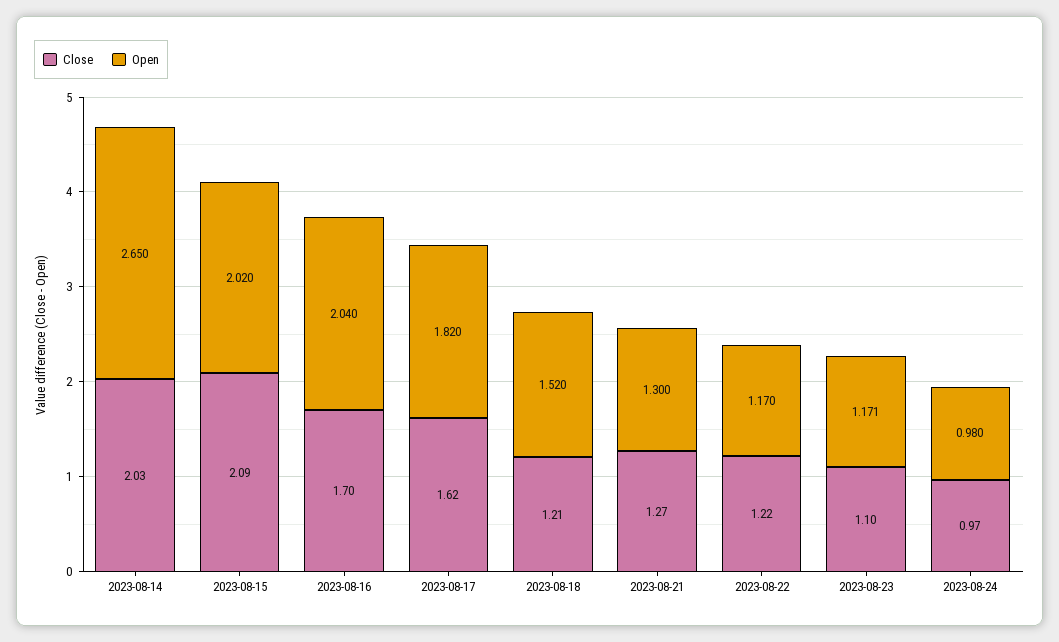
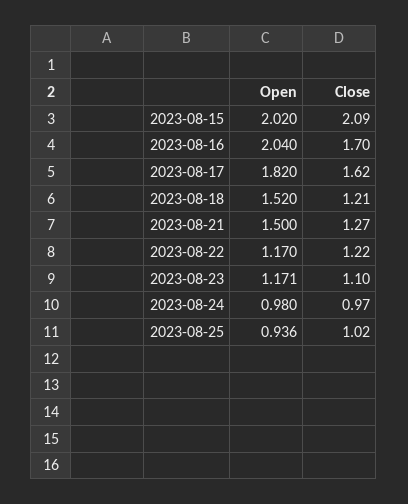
Close, 2023-08-14: 2.03 -> none
Open, 2023-08-14: 2.65 -> none
Open, 2023-08-21: 1.3 -> 1.5
Open, 2023-08-25: none -> 0.936
Close, 2023-08-25: none -> 1.02

